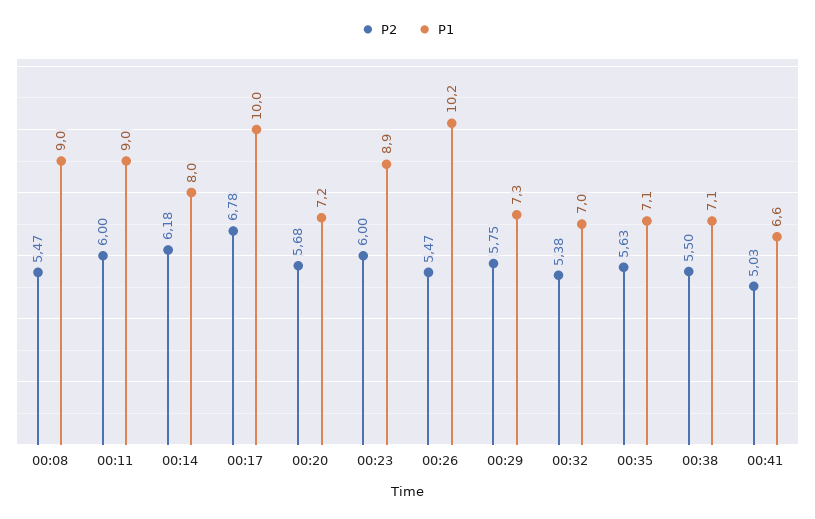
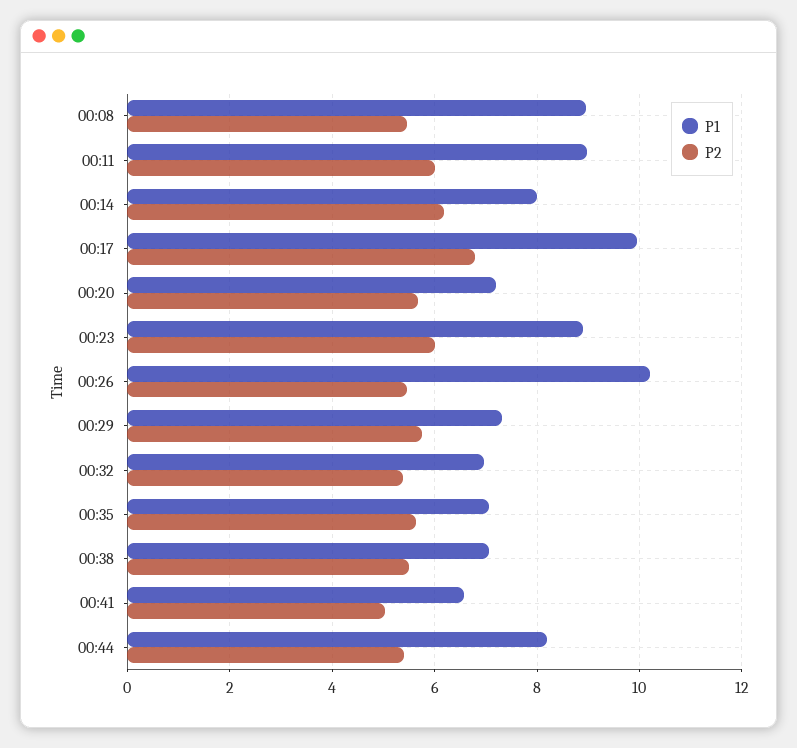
P1, 00:44: none -> 8.2
P2, 00:44: none -> 5.4

